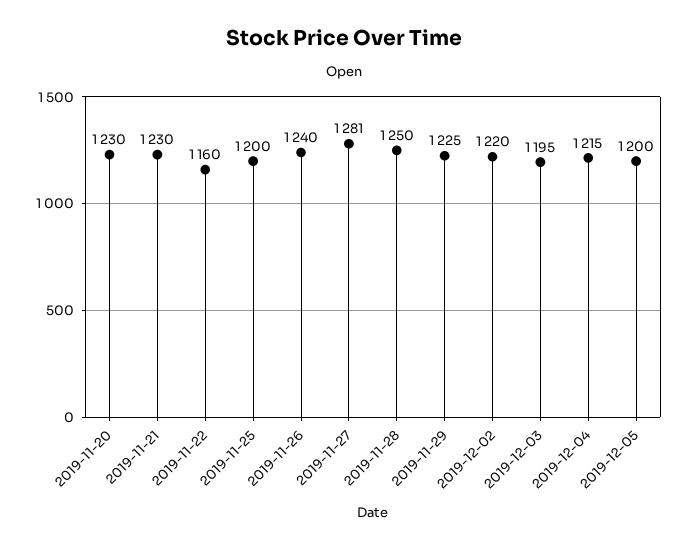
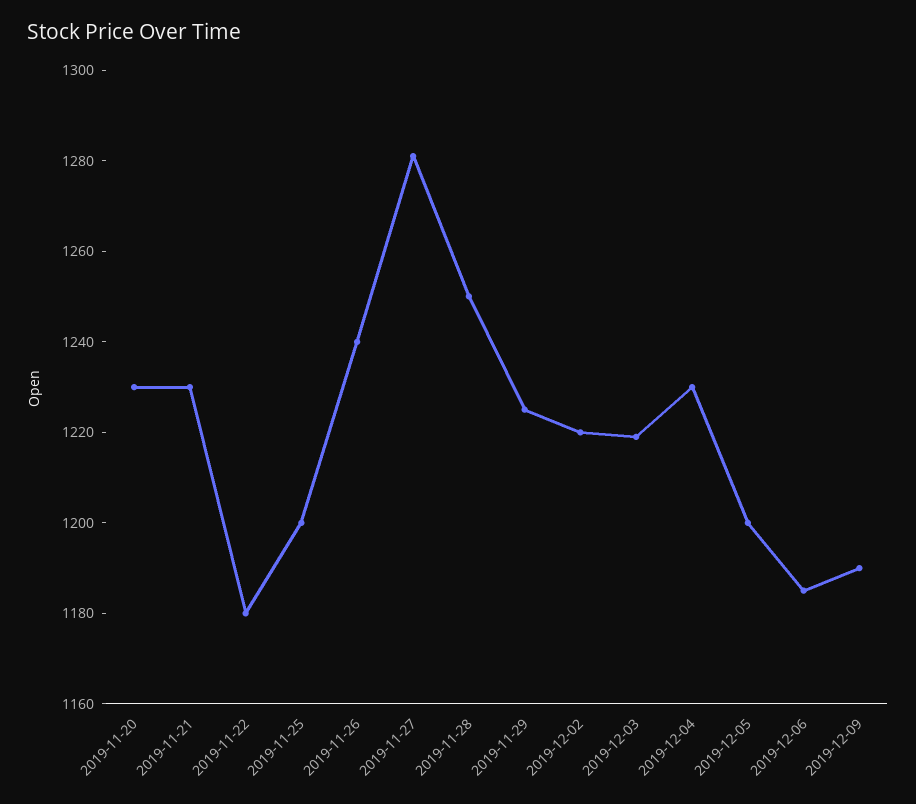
2019-11-22: 1160 -> 1180
2019-12-03: 1195 -> 1220
2019-12-04: 1215 -> 1230
2019-12-06: none -> 1185
2019-12-09: none -> 1190

